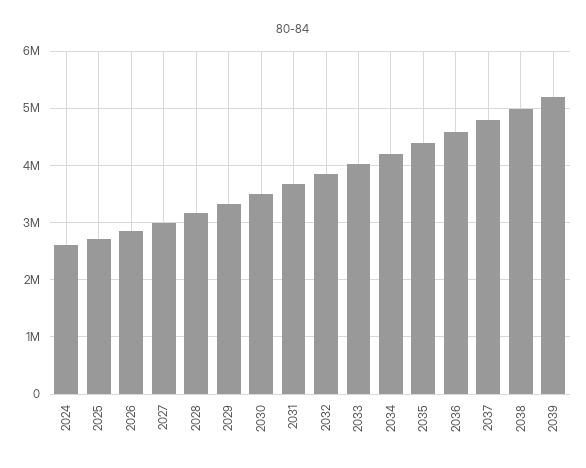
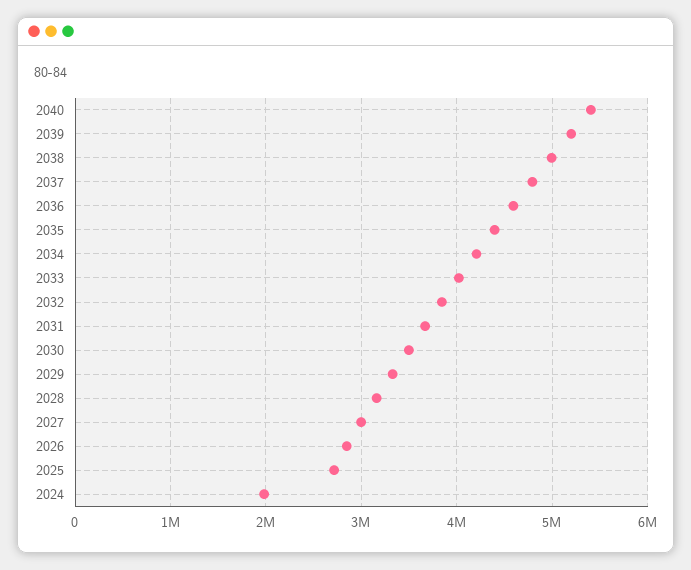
2024: 2600000 -> 2000000
2040: none -> 5400000

